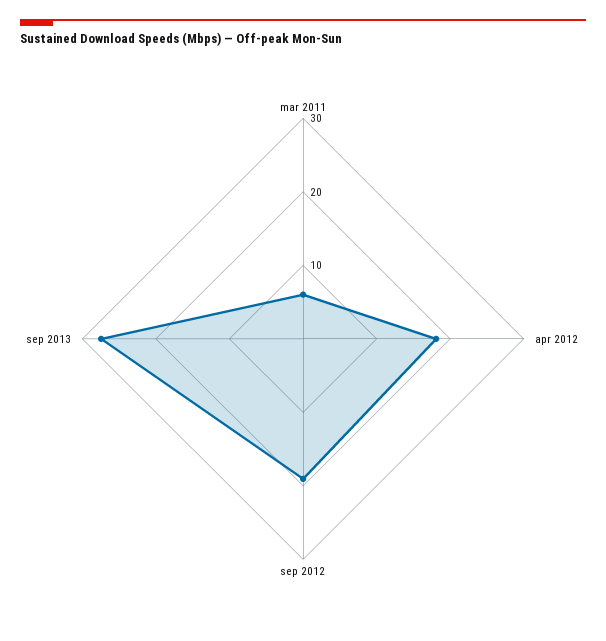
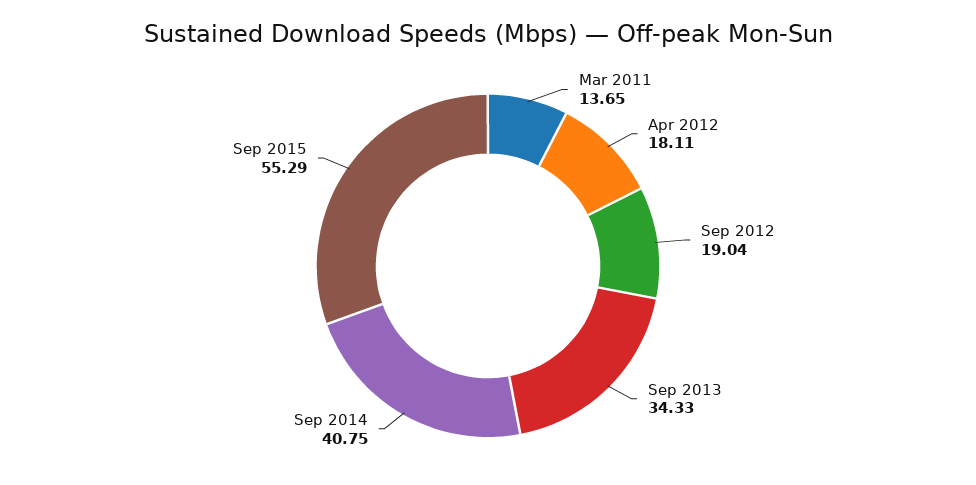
mar 2011: 6 -> 13.65
sep 2013: 28 -> 34.33
Sep 2014: none -> 40.75
Sep 2015: none -> 55.29

